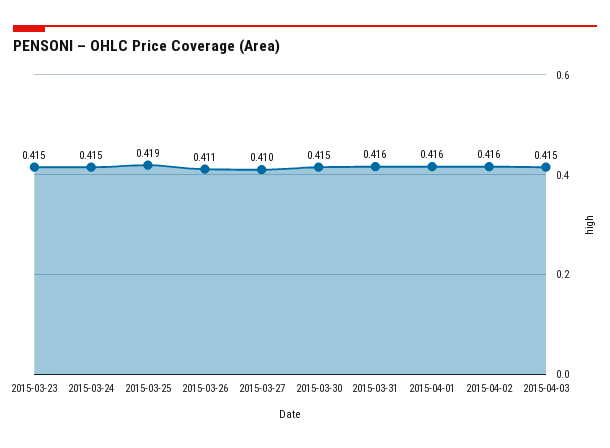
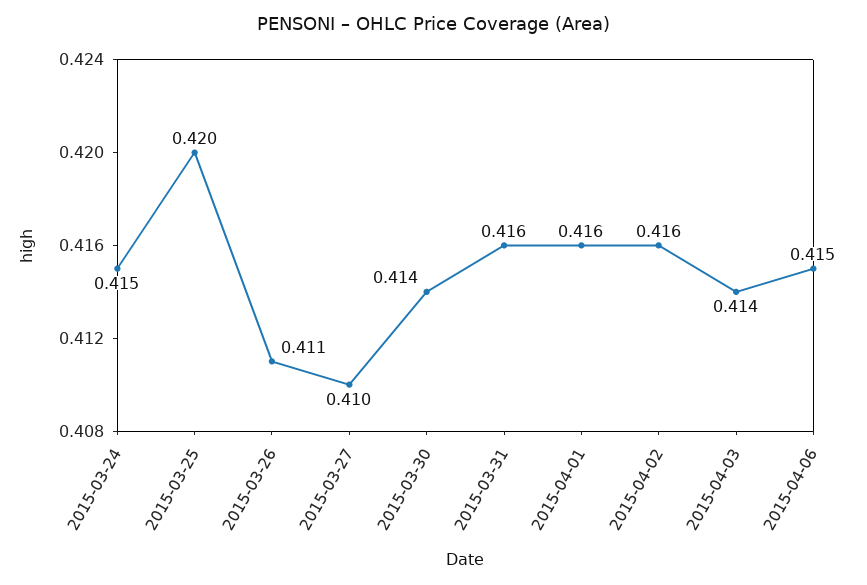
2015-03-23: 0.415 -> none
2015-03-25: 0.419 -> 0.42
2015-03-30: 0.415 -> 0.414
2015-04-03: 0.415 -> 0.414
2015-04-06: none -> 0.415

